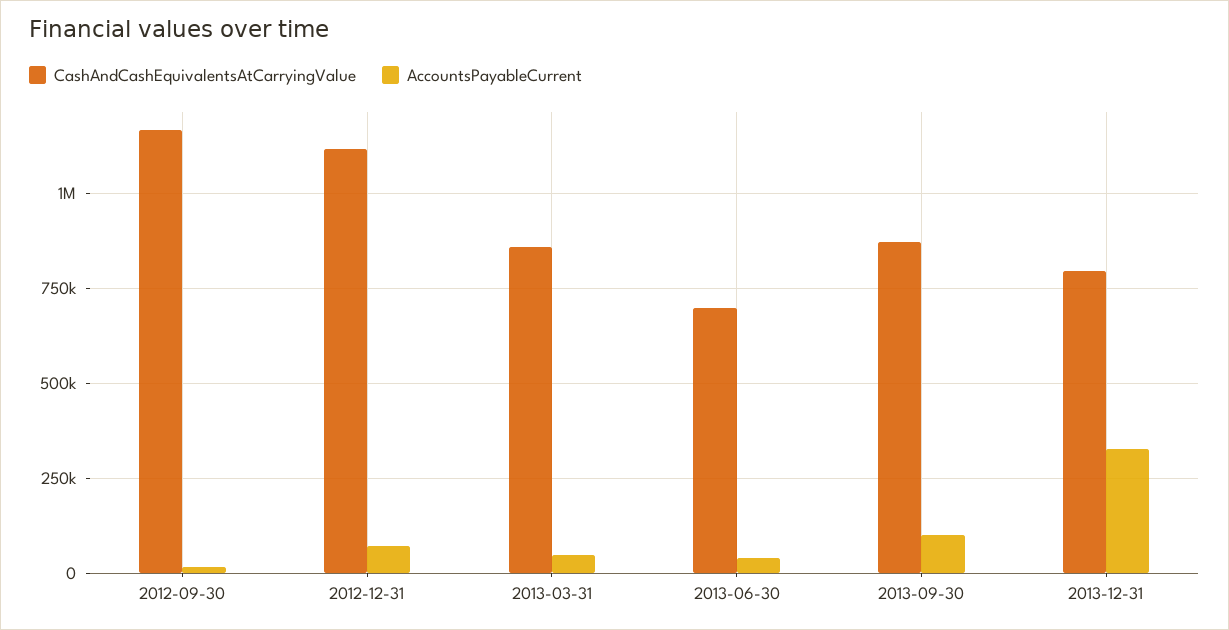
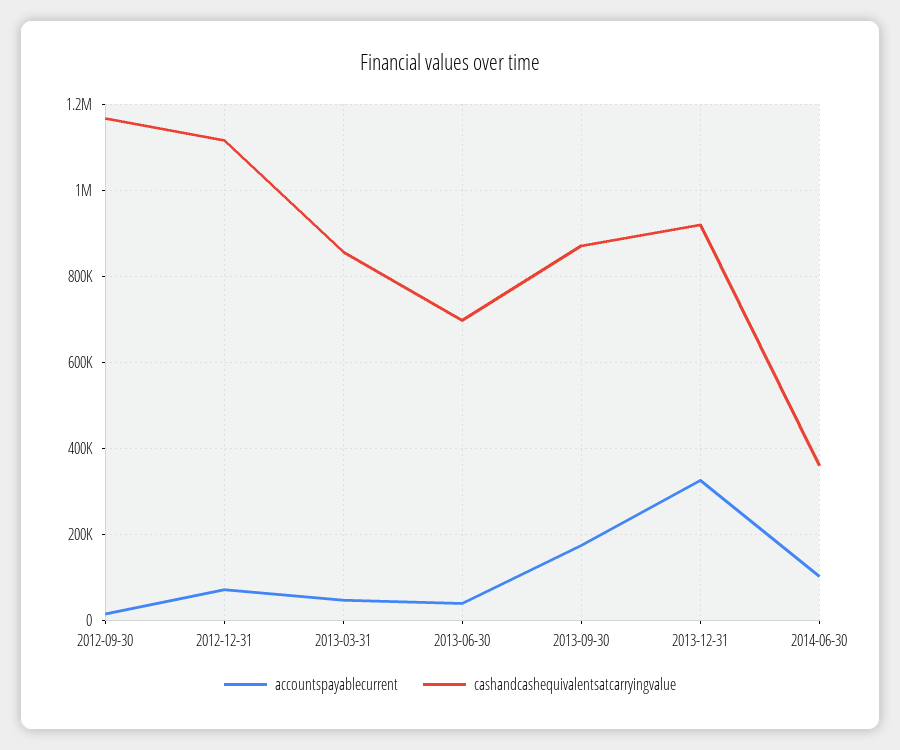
AccountsPayableCurrent, 2013-09-30: 100000 -> 180000
CashAndCashEquivalentsAtCarryingValue, 2013-12-31: 800000 -> 920000
AccountsPayableCurrent, 2014-06-30: none -> 100000
CashAndCashEquivalentsAtCarryingValue, 2014-06-30: none -> 360000

